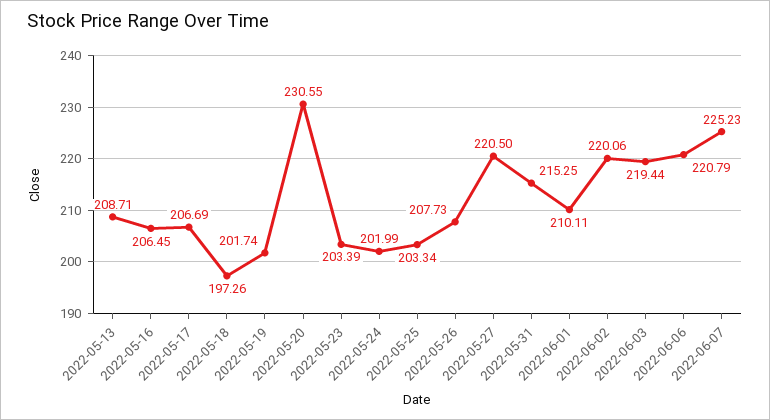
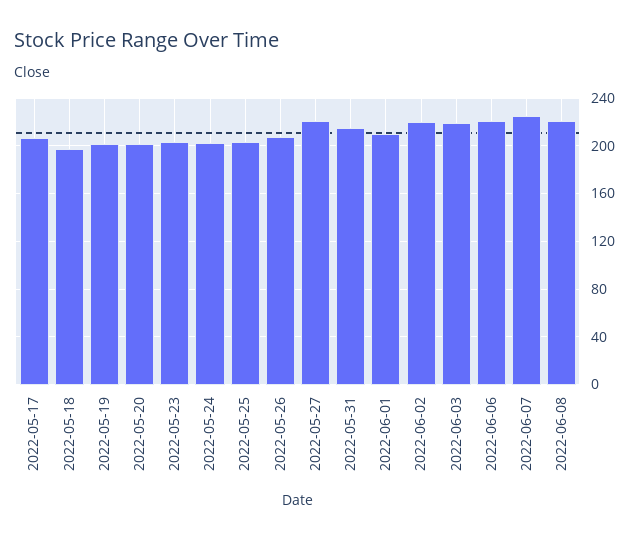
2022-05-13: 208.71 -> none
2022-05-16: 206.45 -> none
2022-05-20: 230.55 -> 200
2022-06-08: none -> 220

